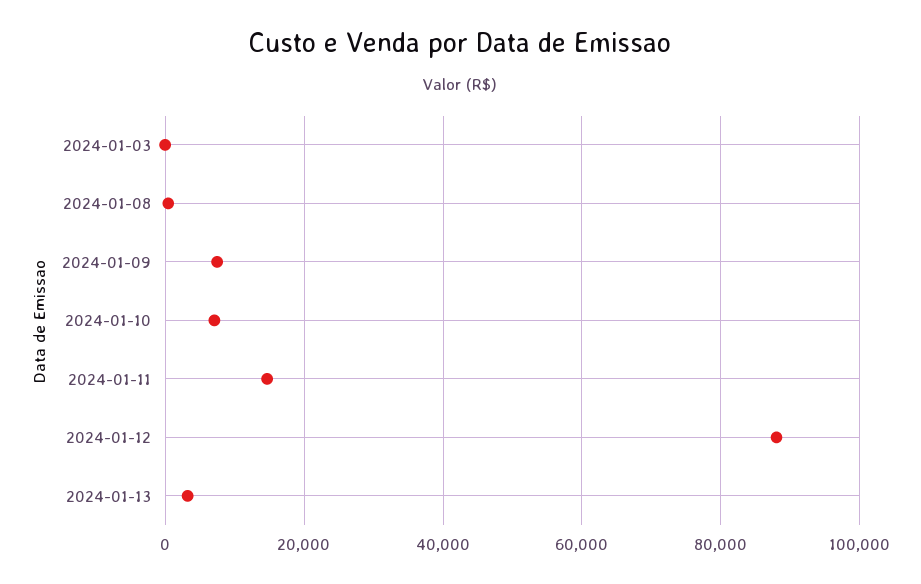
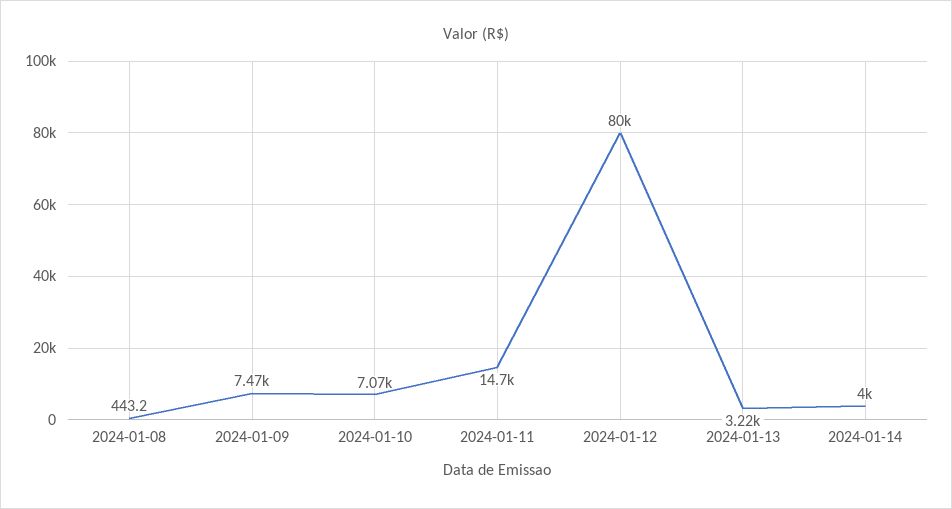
2024-01-03: 0 -> none
2024-01-12: 88000 -> 80000
2024-01-14: none -> 4000

